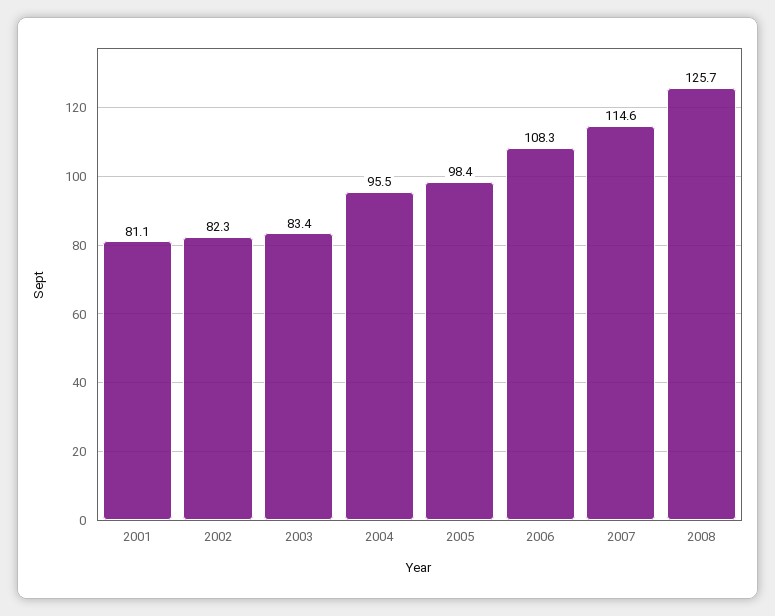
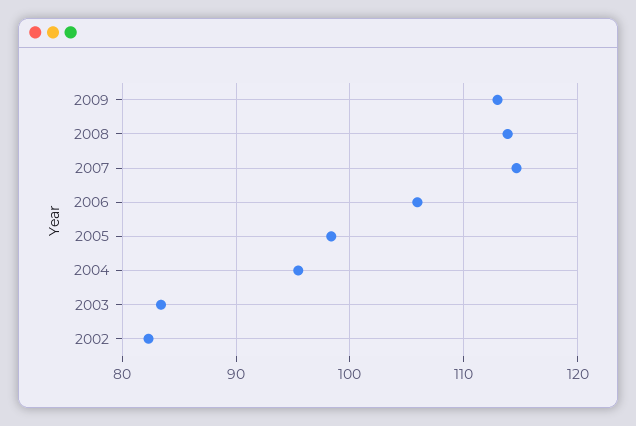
2001: 81.1 -> none
2006: 108.3 -> 106
2008: 125.7 -> 114
2009: none -> 113

